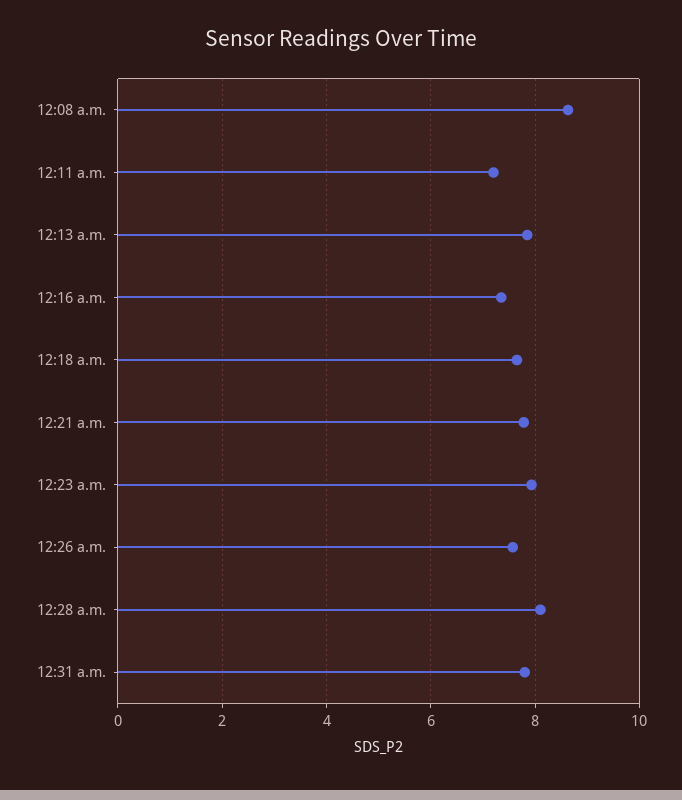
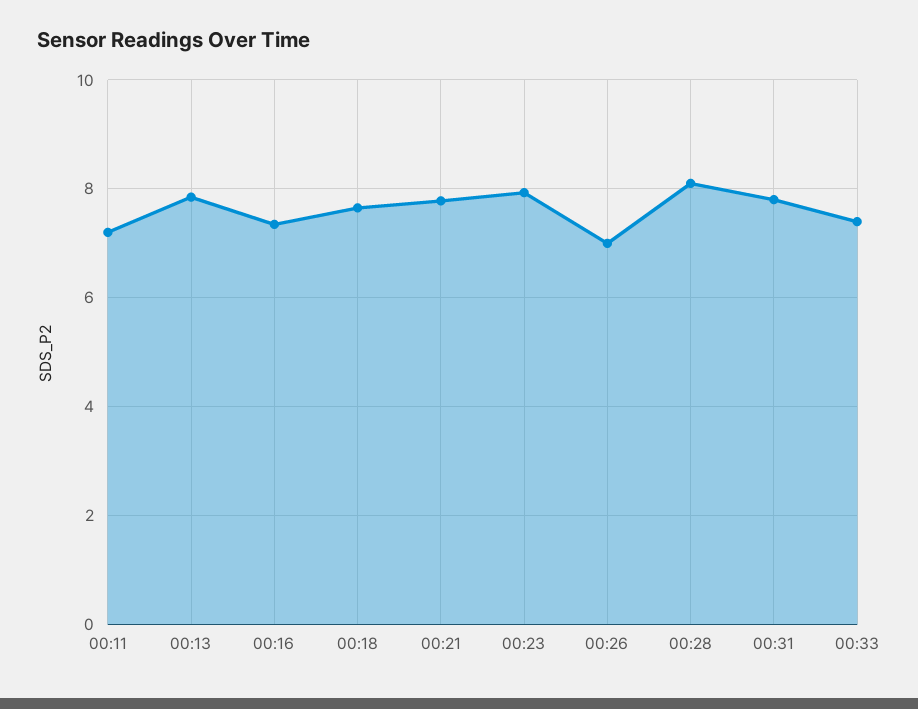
12:08 a.m.: 8.6 -> none
12:26 a.m.: 7.6 -> 7
00:33: none -> 7.4

